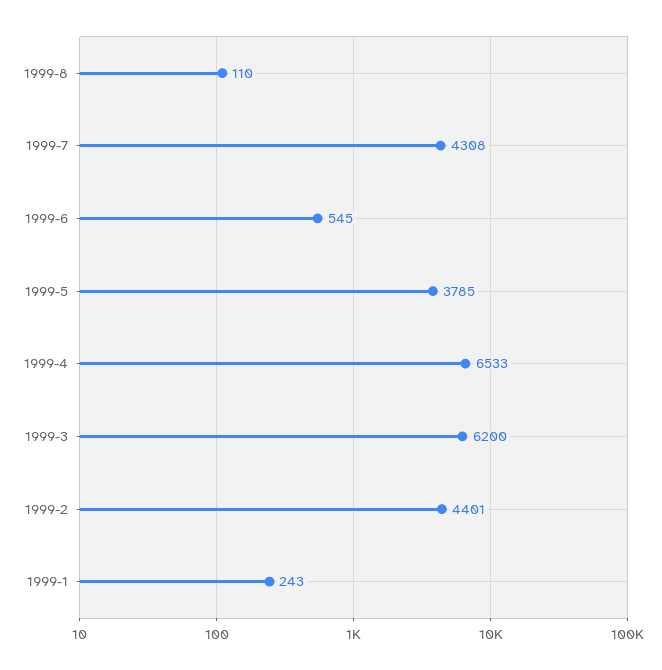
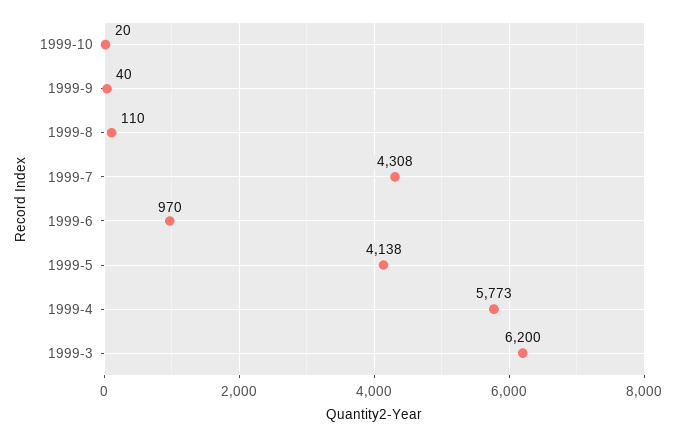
1999-6: 545 -> 970
1999-5: 3785 -> 4138
1999-4: 6533 -> 5773
1999-2: 4401 -> none
1999-1: 243 -> none
1999-10: none -> 20
1999-9: none -> 40

